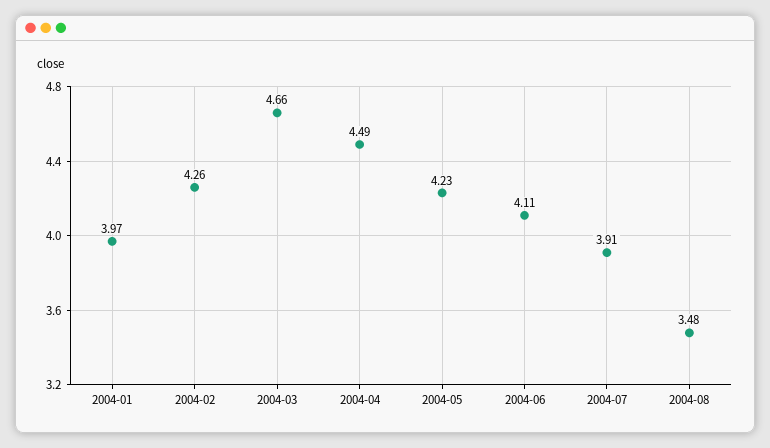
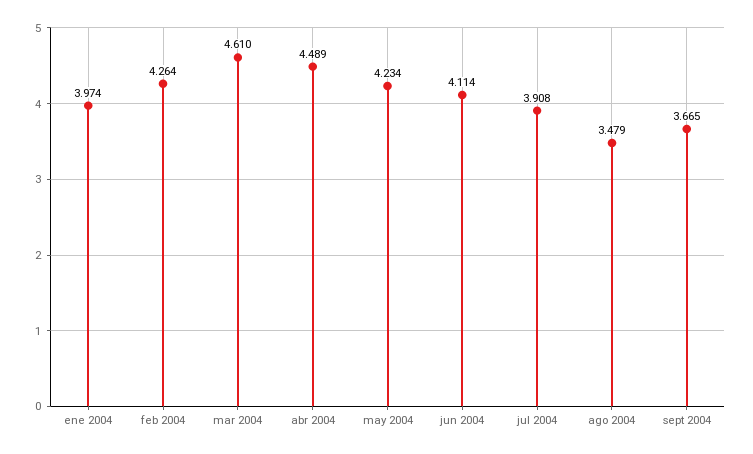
2004-03: 4.66 -> 4.61
sept 2004: none -> 3.665

